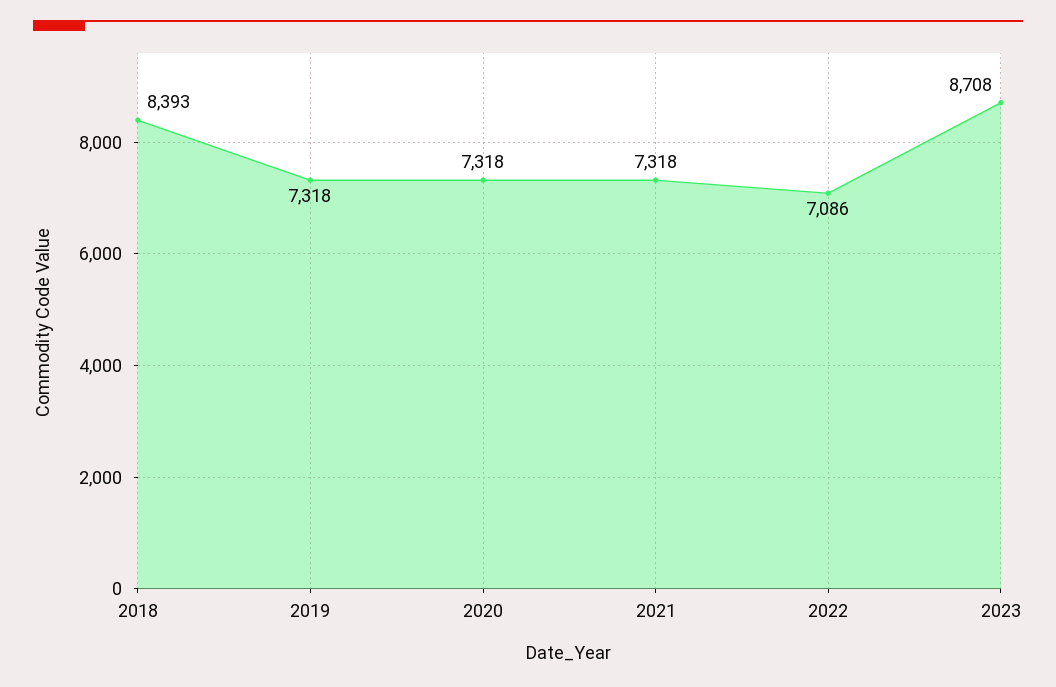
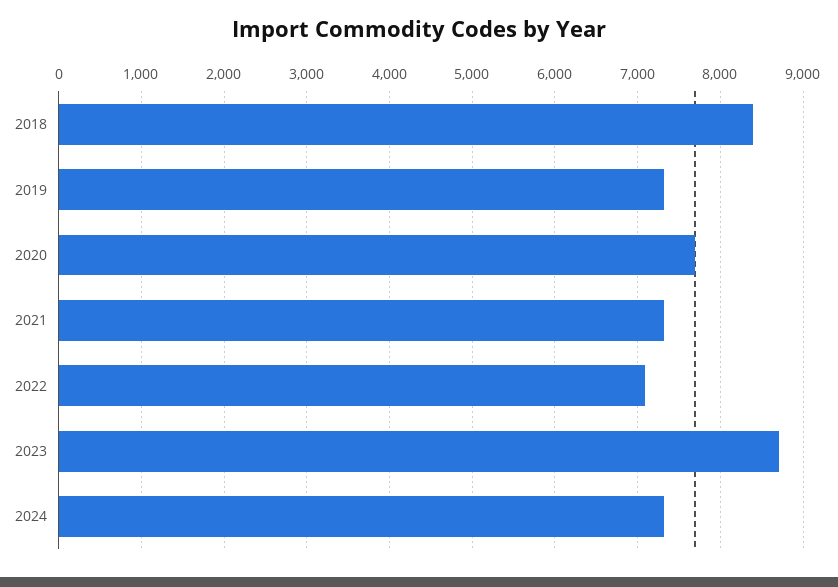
2020: 7318 -> 7700
2024: none -> 7300

